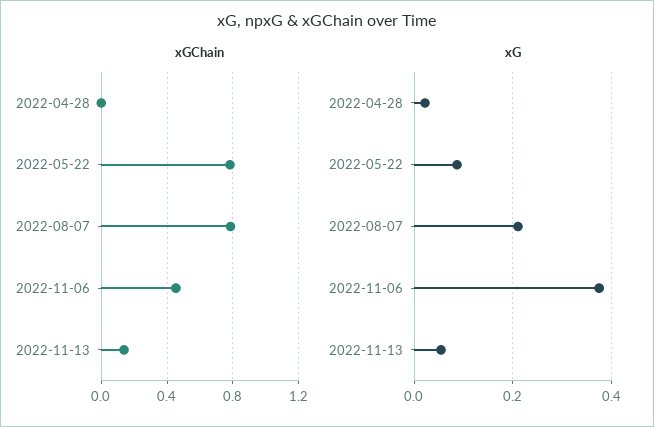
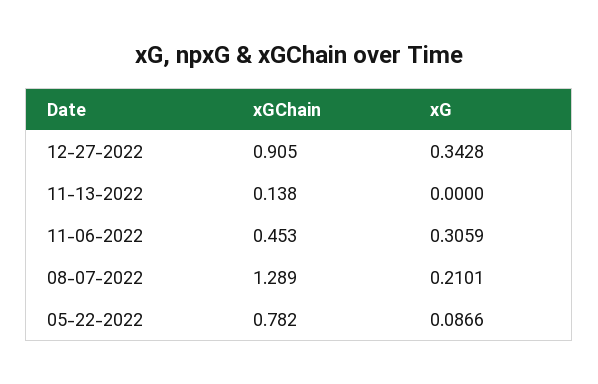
xGChain, 2022-04-28: 0 -> none
xGChain, 2022-08-07: 0.8 -> 1.289
xG, 2022-04-28: 0.02 -> none
xG, 2022-11-06: 0.38 -> 0.3059
xG, 2022-11-13: 0.06 -> 0
xGChain, 12-27-2022: none -> 0.905
xG, 12-27-2022: none -> 0.3428

